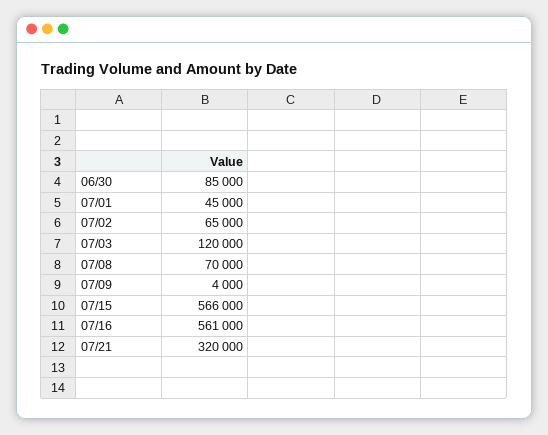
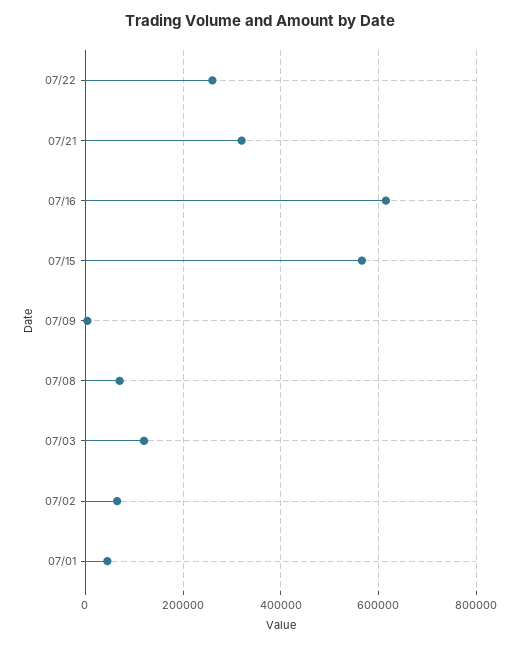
06/30: 85000 -> none
07/16: 561000 -> 620000
07/22: none -> 260000

